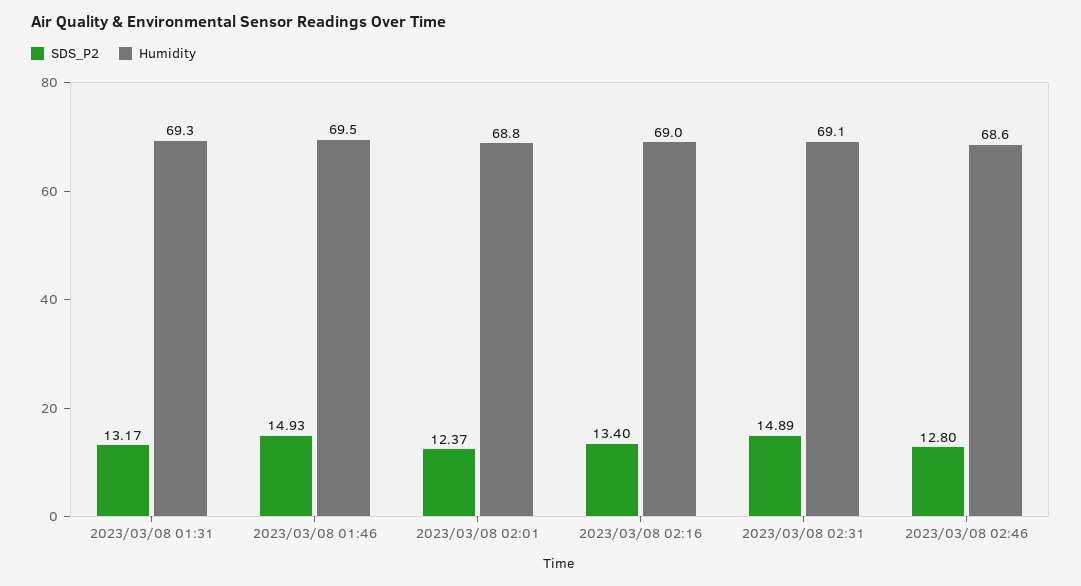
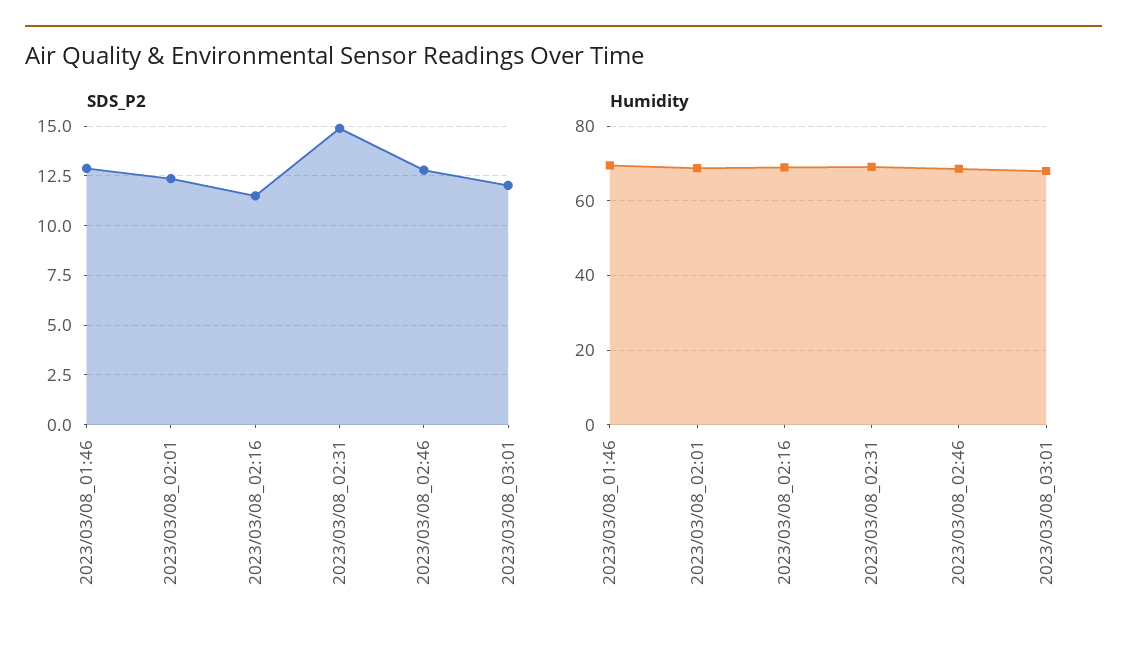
SDS_P2, 2023/03/08 01:31: 13.17 -> none
Humidity, 2023/03/08 01:31: 69.3 -> none
SDS_P2, 2023/03/08 01:46: 14.93 -> 13
SDS_P2, 2023/03/08 02:16: 13.4 -> 11.5
SDS_P2, 2023/03/08_03:01: none -> 12
Humidity, 2023/03/08_03:01: none -> 68

